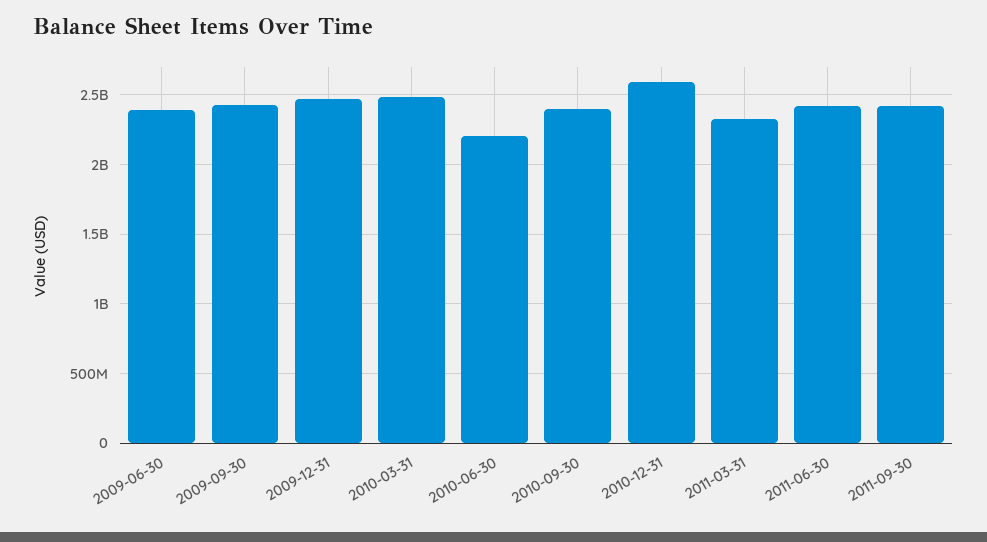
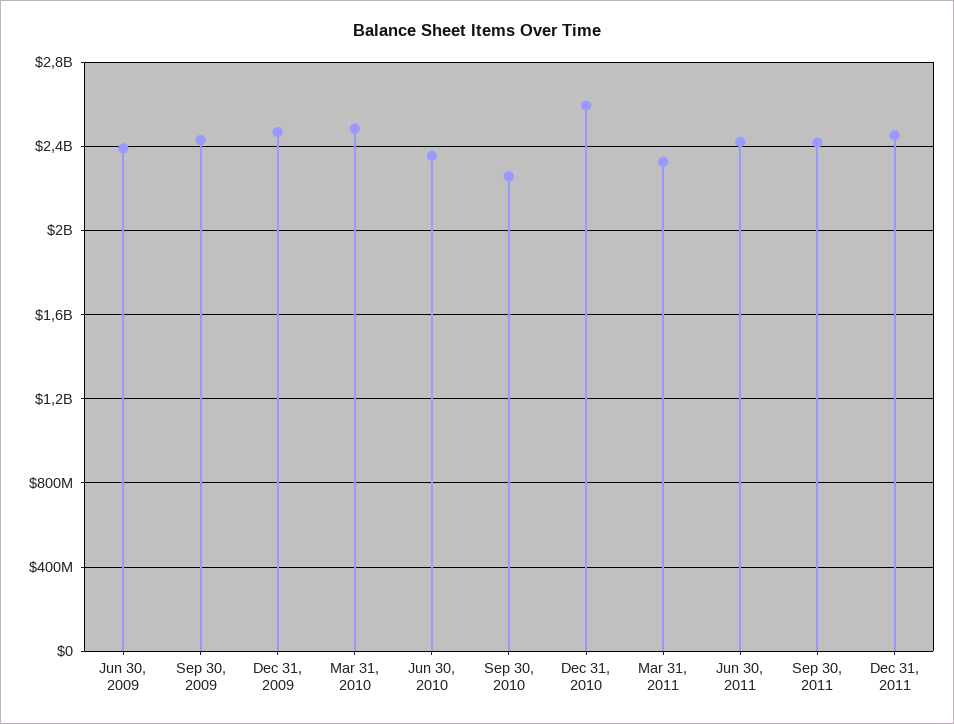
2010-06-30: 2200000000 -> 2350000000
2010-09-30: 2400000000 -> 2250000000
Dec 31, 2011: none -> 2450000000

